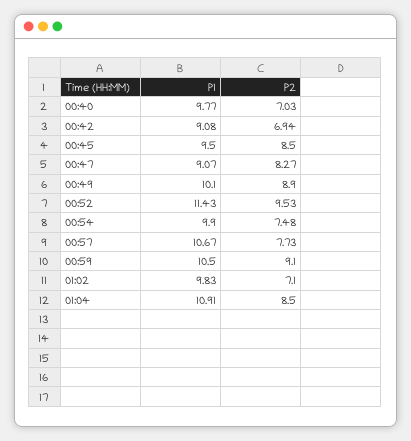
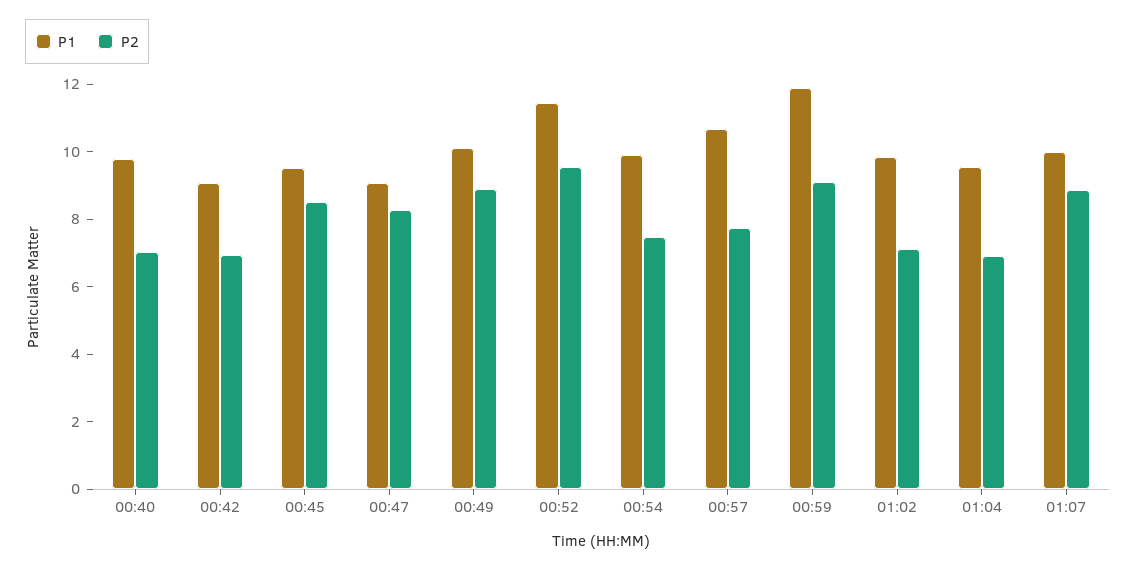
P1, 00:59: 10.5 -> 12
P1, 01:04: 10.91 -> 9.5
P2, 01:04: 8.5 -> 7
P1, 01:07: none -> 10
P2, 01:07: none -> 9

